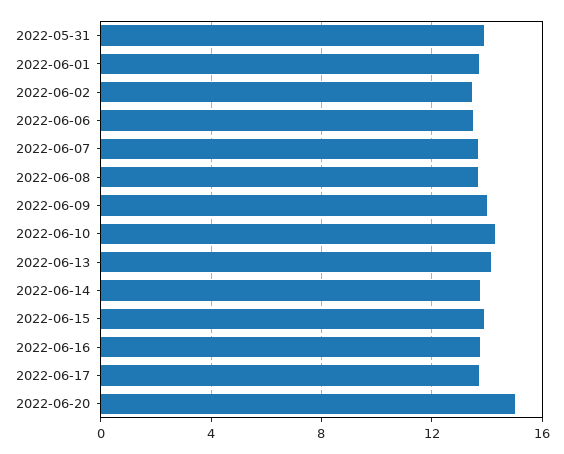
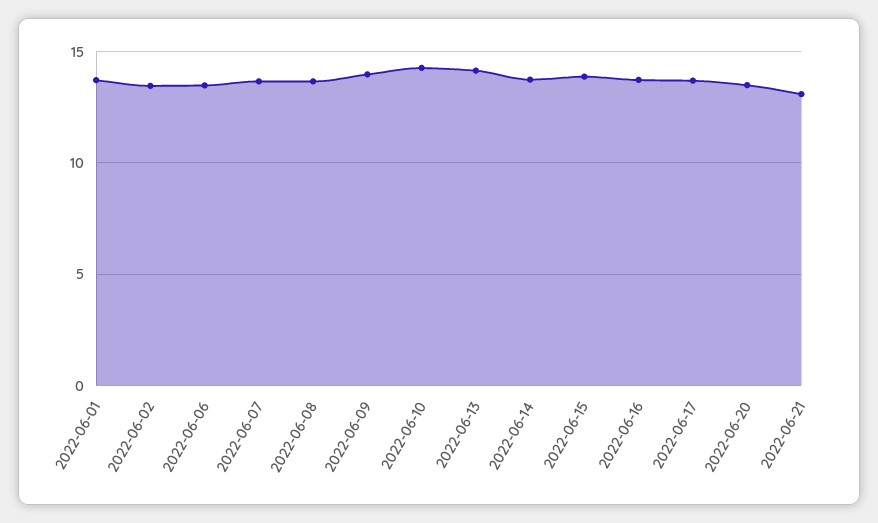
2022-05-31: 14 -> none
2022-06-20: 15 -> 13.5
2022-06-21: none -> 13

